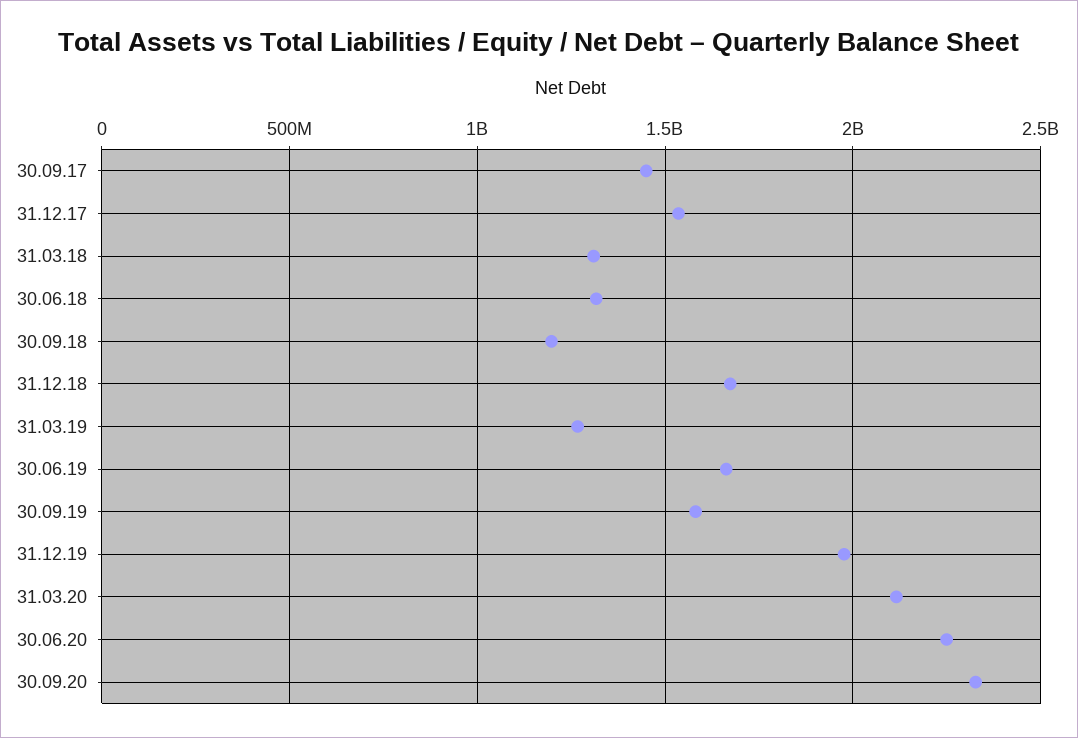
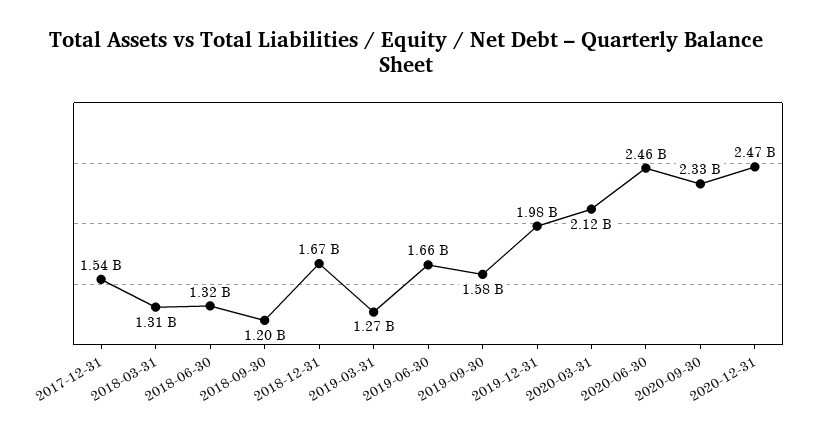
30.09.17: 1450000000 -> none
30.06.20: 2250000000 -> 2460000000
2020-12-31: none -> 2470000000

